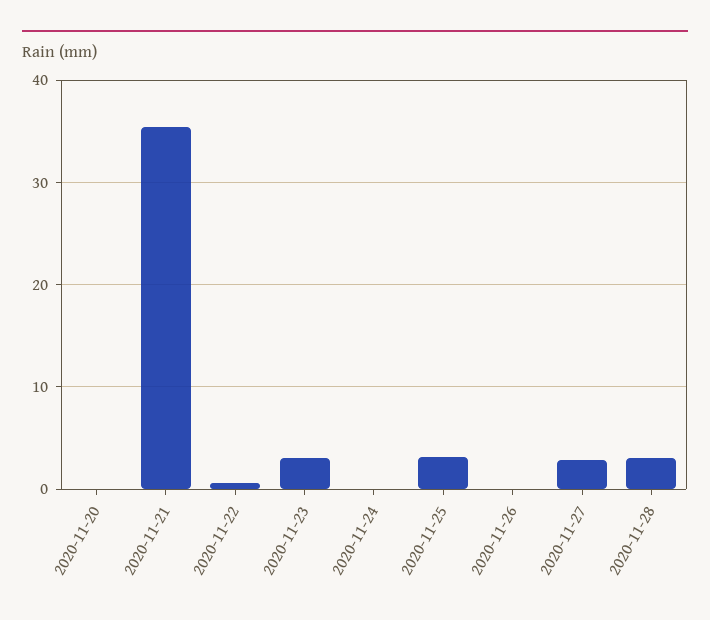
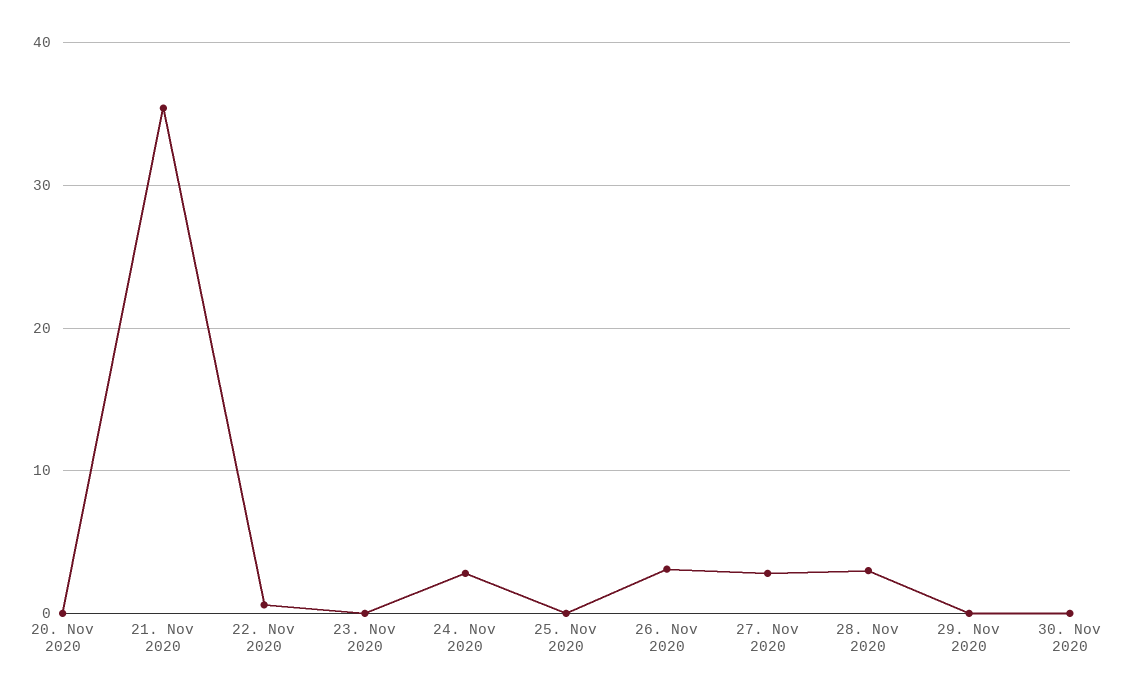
2020-11-23: 3 -> 0
2020-11-24: 0 -> 3
2020-11-25: 3 -> 0
2020-11-26: 0 -> 3
29. Nov 2020: none -> 0
30. Nov 2020: none -> 0

